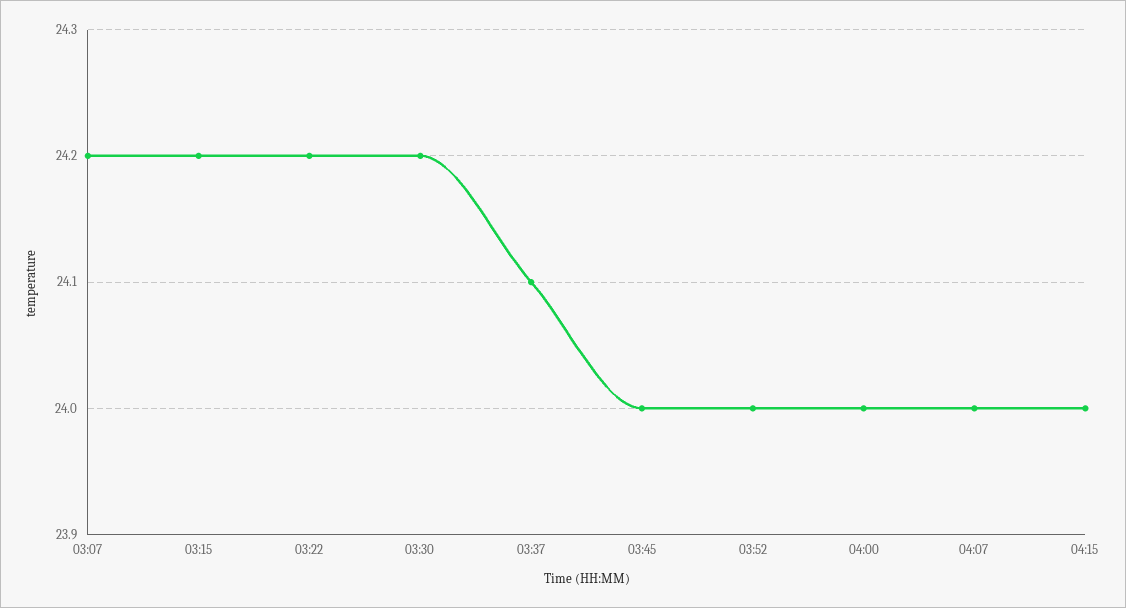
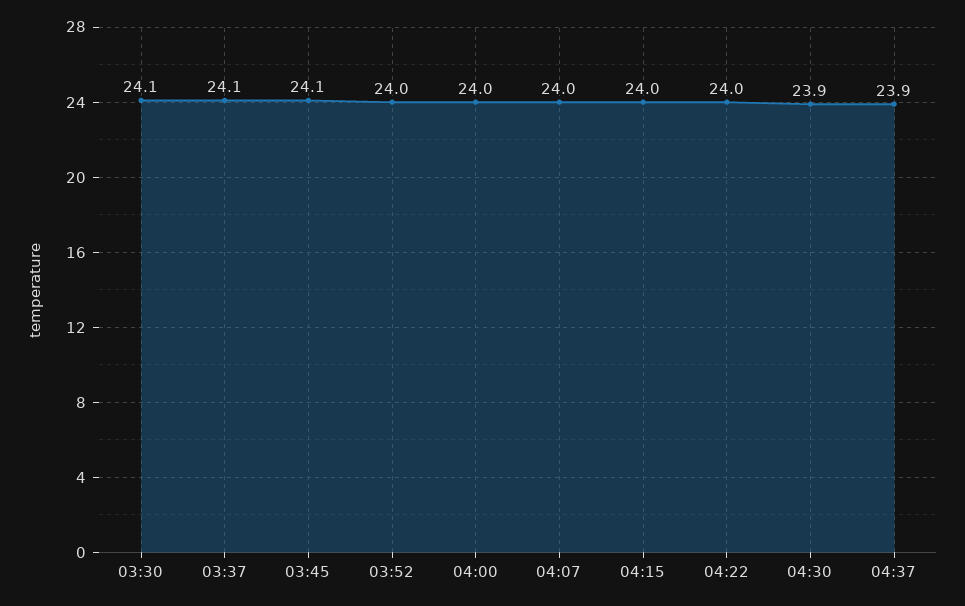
03:07: 24.2 -> none
03:15: 24.2 -> none
03:22: 24.2 -> none
03:30: 24.2 -> 24.1
03:45: 24 -> 24.1
04:22: none -> 24
04:30: none -> 23.9
04:37: none -> 23.9

